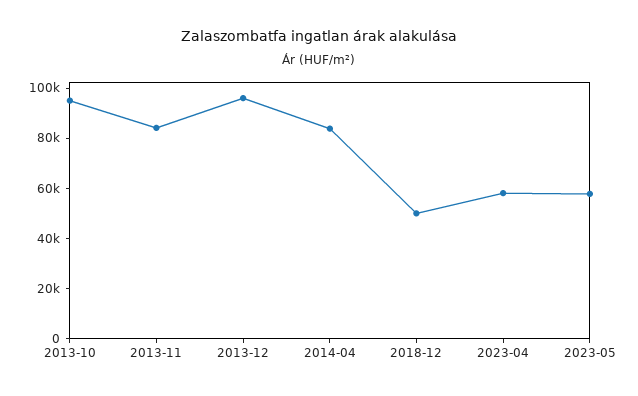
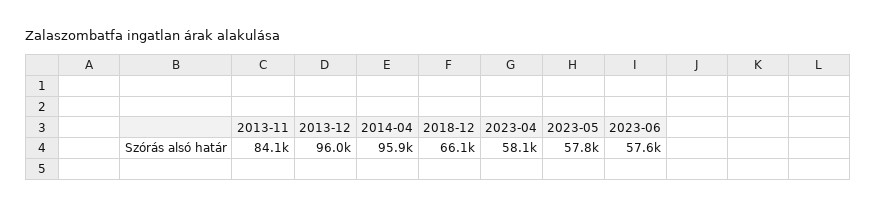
2013-10: 95000 -> none
2014-04: 85000 -> 95900
2018-12: 50000 -> 66100
2023-06: none -> 57600

